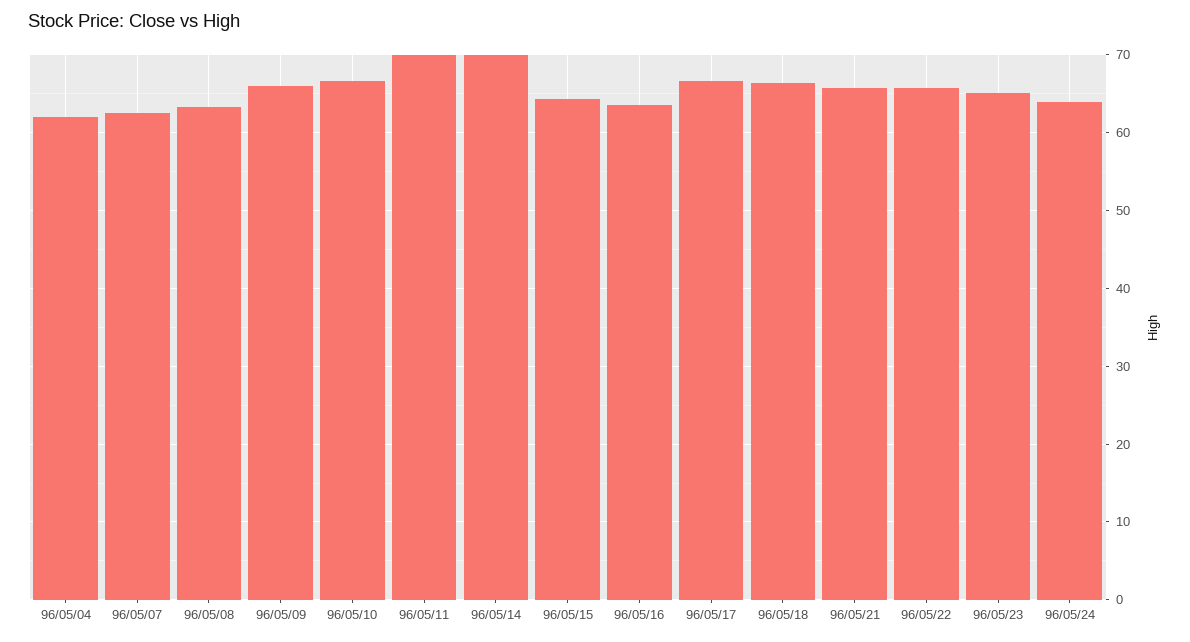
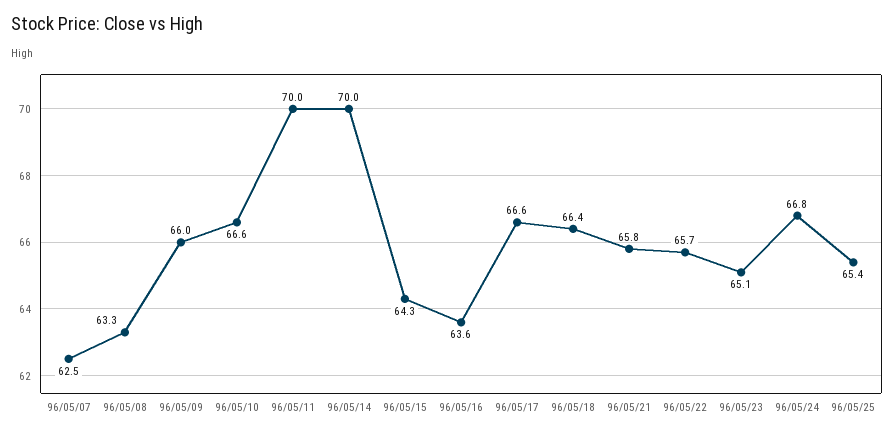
96/05/04: 62 -> none
96/05/24: 64 -> 66.8
96/05/25: none -> 65.4

